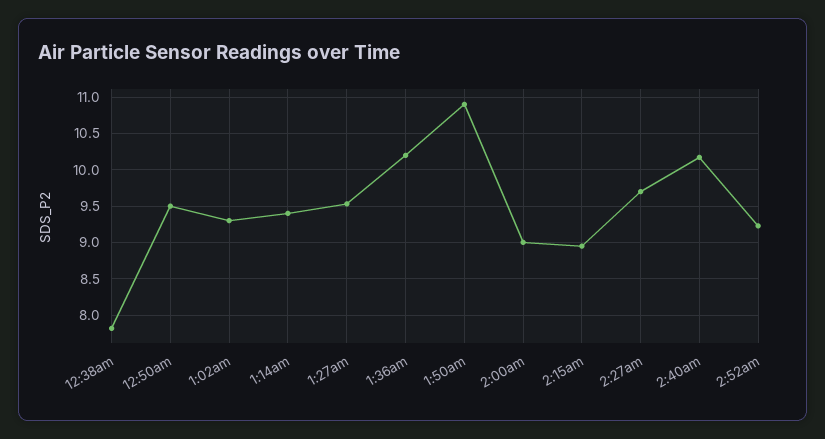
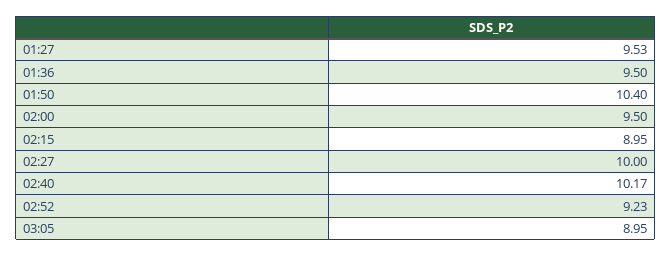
12:38am: 7.8 -> none
12:50am: 9.5 -> none
1:02am: 9.3 -> none
1:14am: 9.4 -> none
1:36am: 10.2 -> 9.5
1:50am: 10.9 -> 10.4
2:00am: 9 -> 9.5
2:27am: 9.7 -> 10
03:05: none -> 8.95

